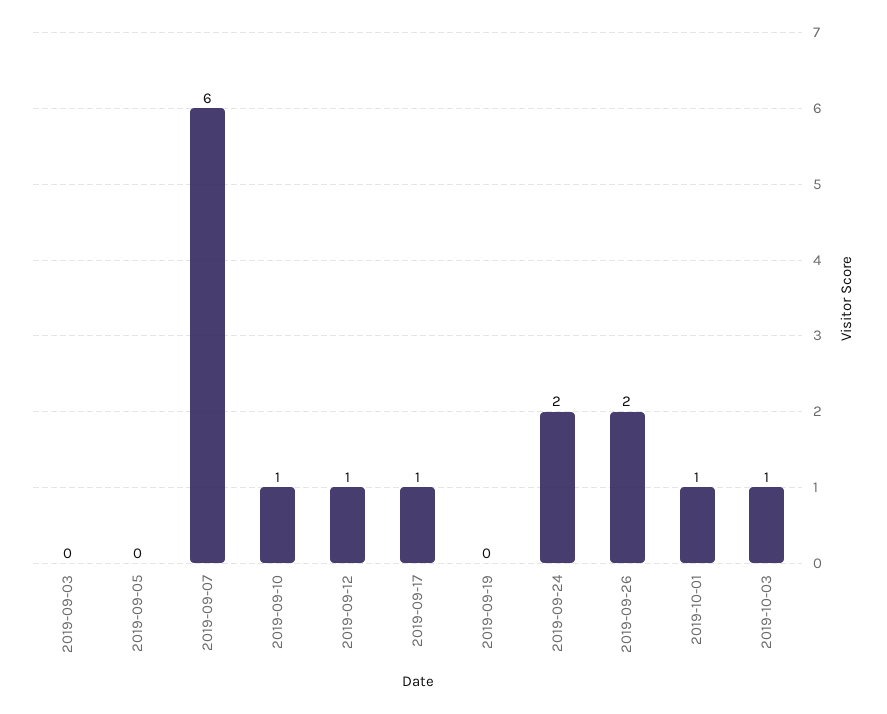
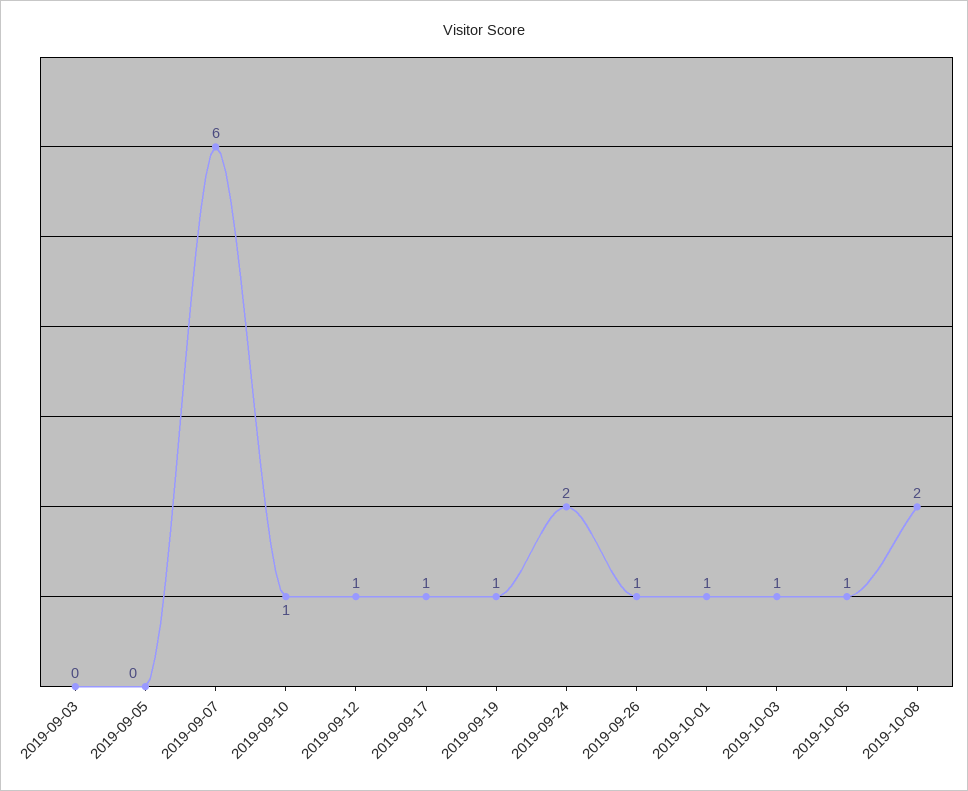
2019-09-19: 0 -> 1
2019-09-26: 2 -> 1
2019-10-05: none -> 1
2019-10-08: none -> 2

